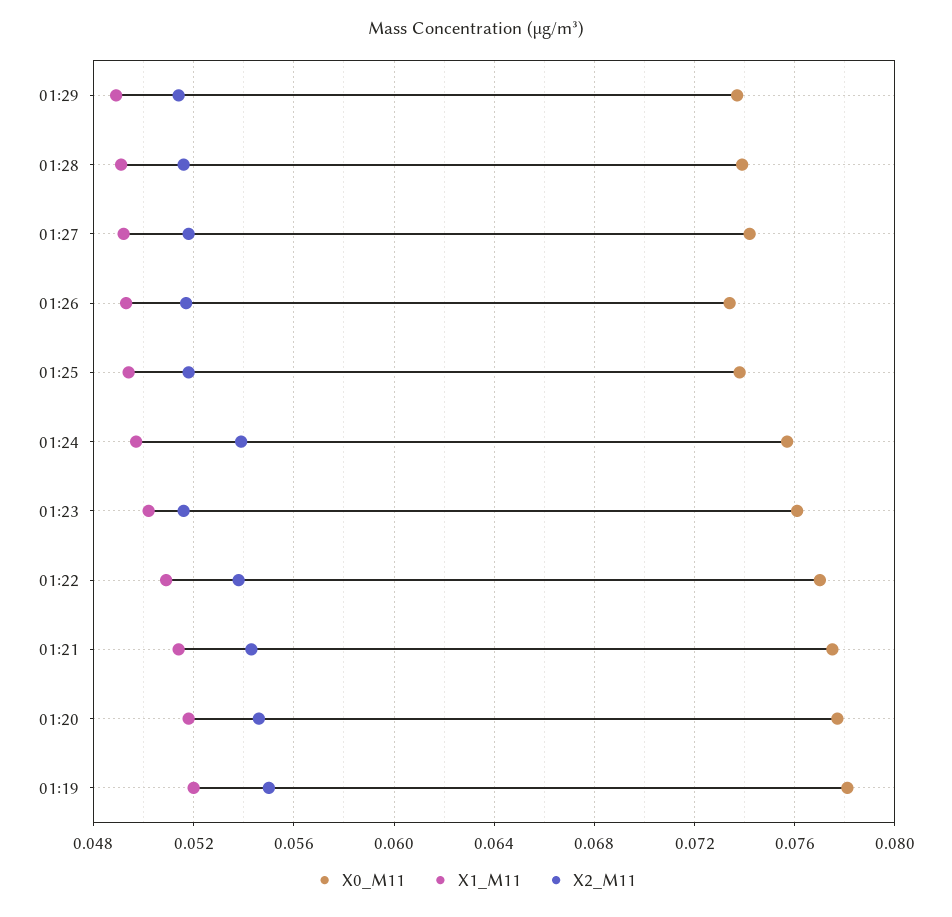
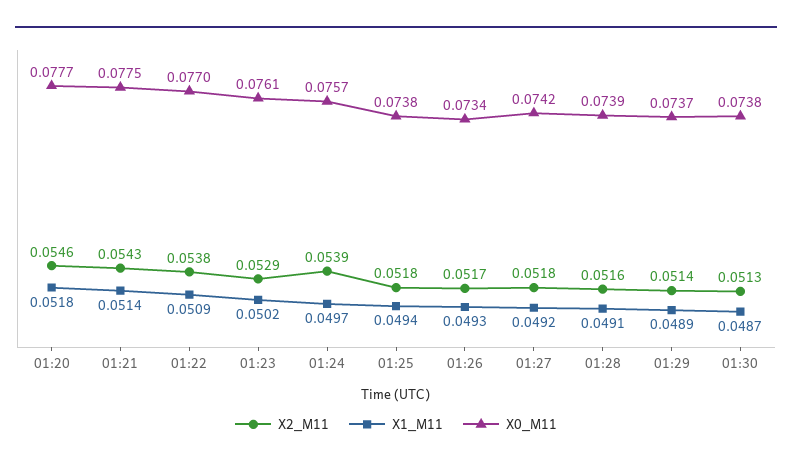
X2_M11, 01:23: 0.0515 -> 0.0529
X0_M11, 01:19: 0.078 -> none
X1_M11, 01:19: 0.052 -> none
X2_M11, 01:19: 0.055 -> none
X2_M11, 01:30: none -> 0.0513
X1_M11, 01:30: none -> 0.0487
X0_M11, 01:30: none -> 0.0738

